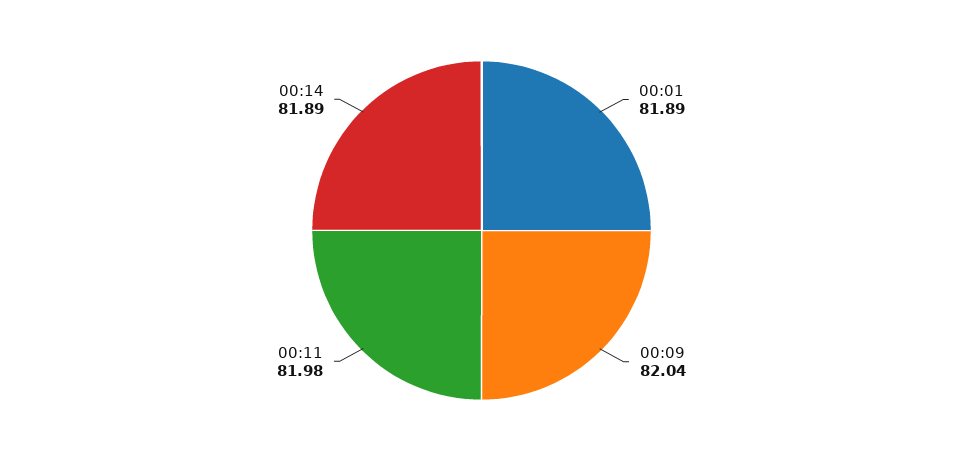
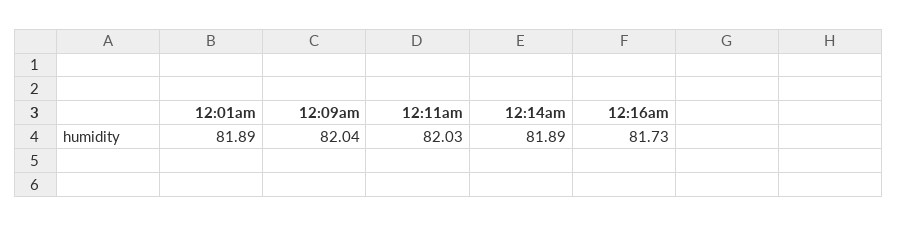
00:11: 81.98 -> 82.03
12:16am: none -> 81.73

